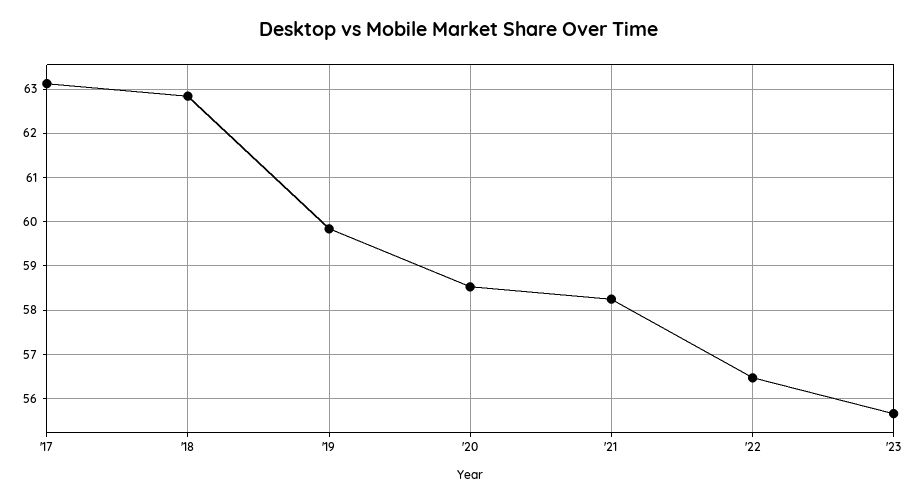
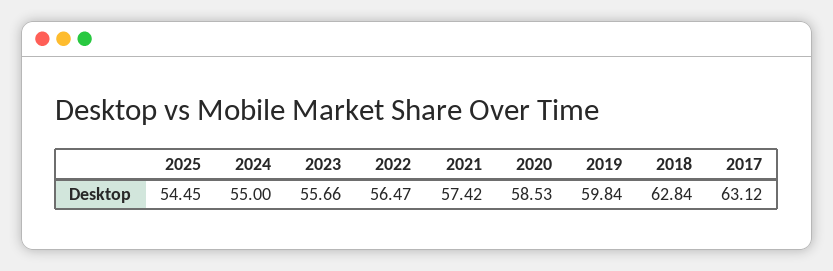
'21: 58.2 -> 57.42
2025: none -> 54.45
2024: none -> 55

